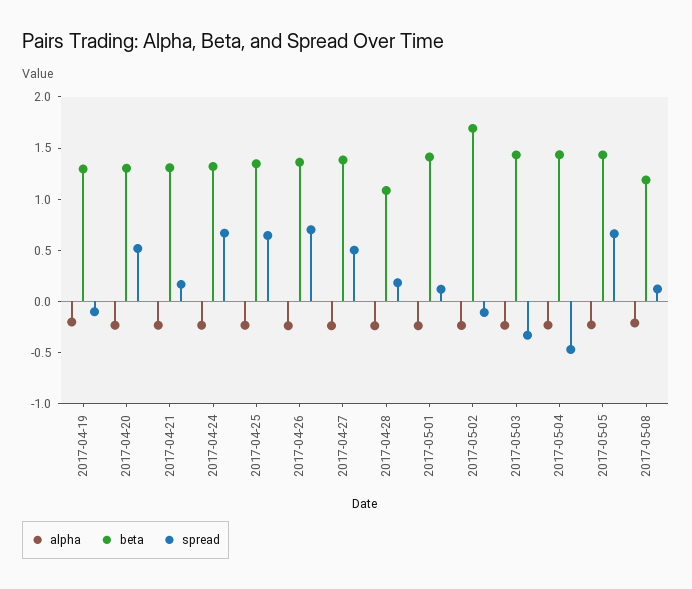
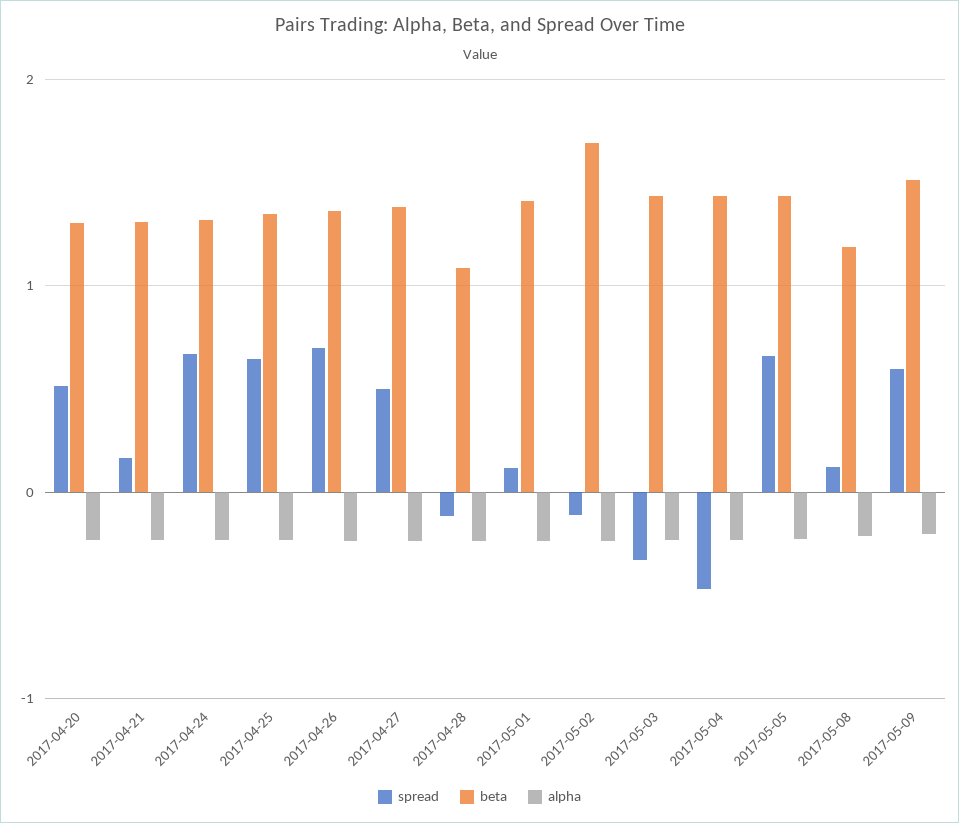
alpha, 2017-04-19: -0.2 -> none
beta, 2017-04-19: 1.3 -> none
spread, 2017-04-19: -0.1 -> none
spread, 2017-04-28: 0.2 -> -0.1
spread, 2017-05-09: none -> 0.6
beta, 2017-05-09: none -> 1.5
alpha, 2017-05-09: none -> -0.2

